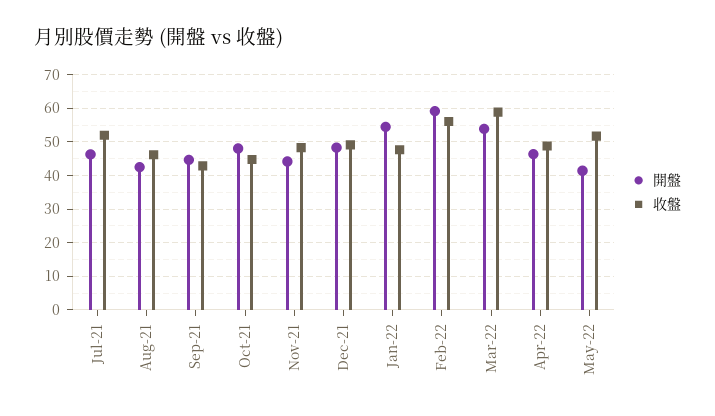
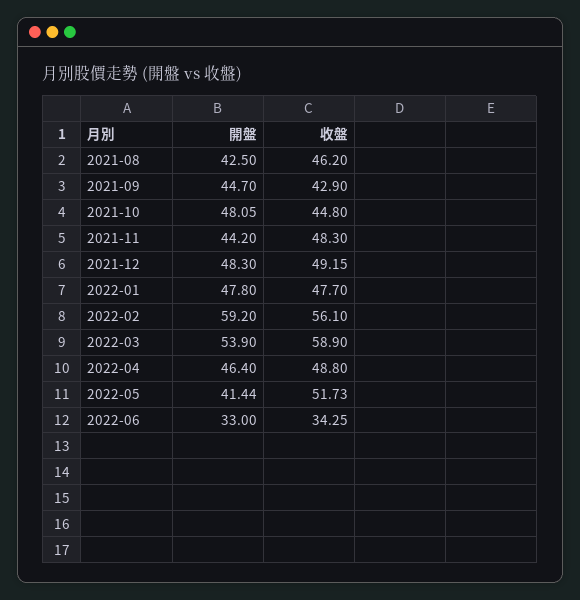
開盤, Jul-21: 46 -> none
收盤, Jul-21: 52 -> none
開盤, Jan-22: 54 -> 47.8
開盤, 2022-06: none -> 33
收盤, 2022-06: none -> 34.25

